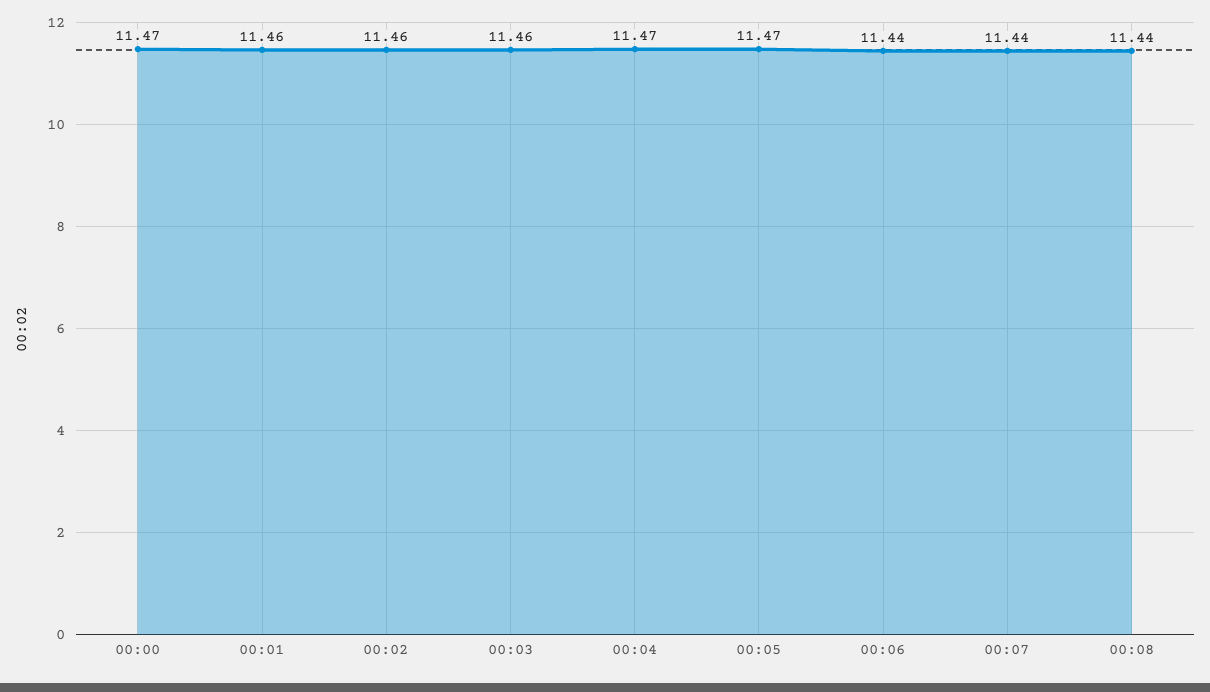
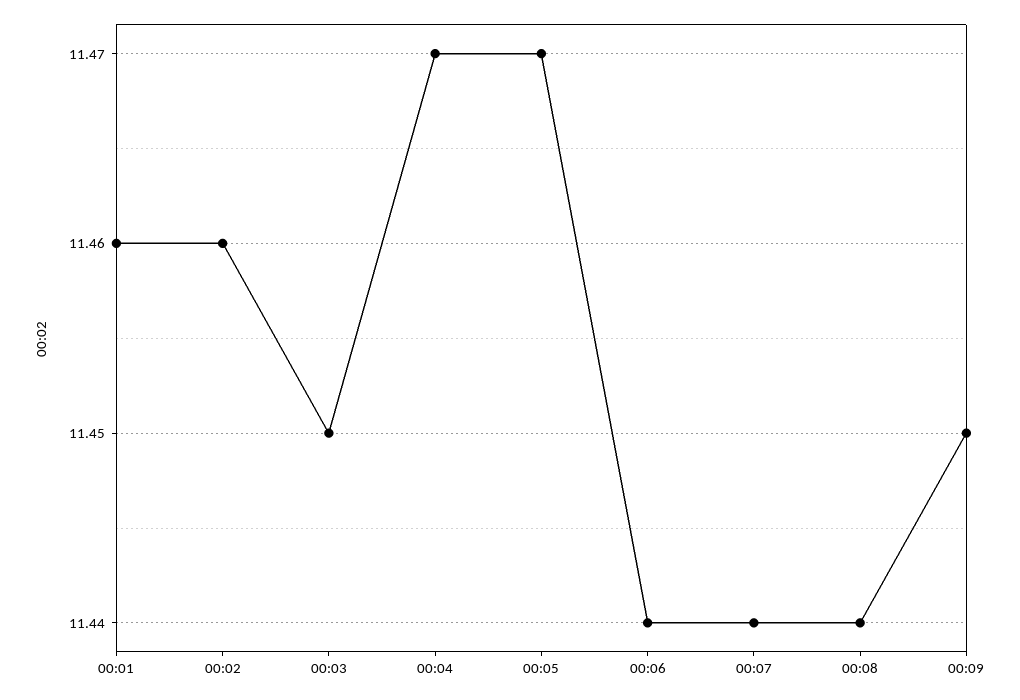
00:00: 11.47 -> none
00:03: 11.46 -> 11.45
00:09: none -> 11.45

